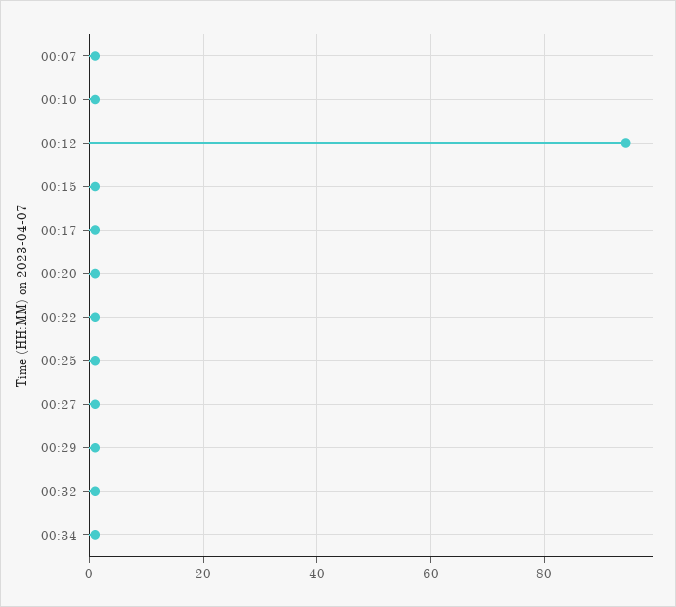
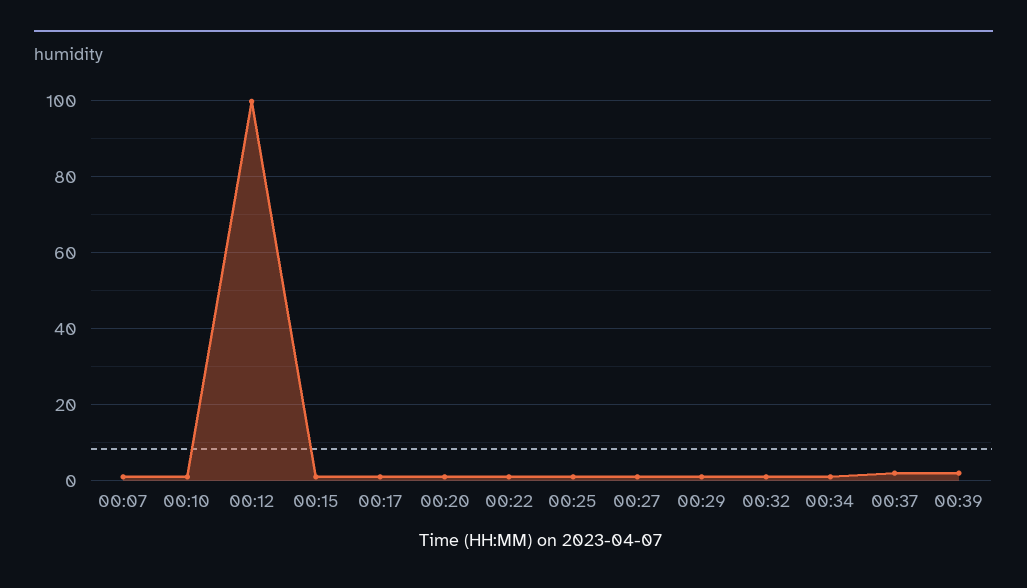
00:12: 94 -> 100
00:37: none -> 2
00:39: none -> 2

